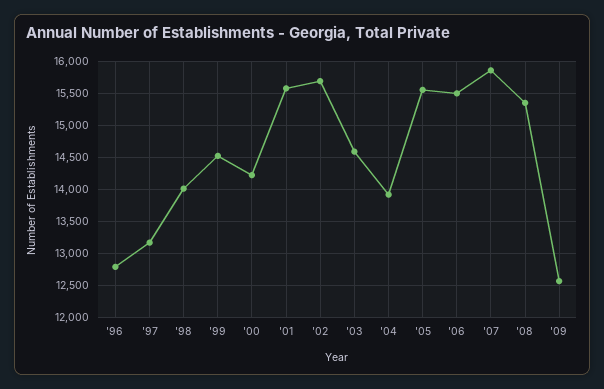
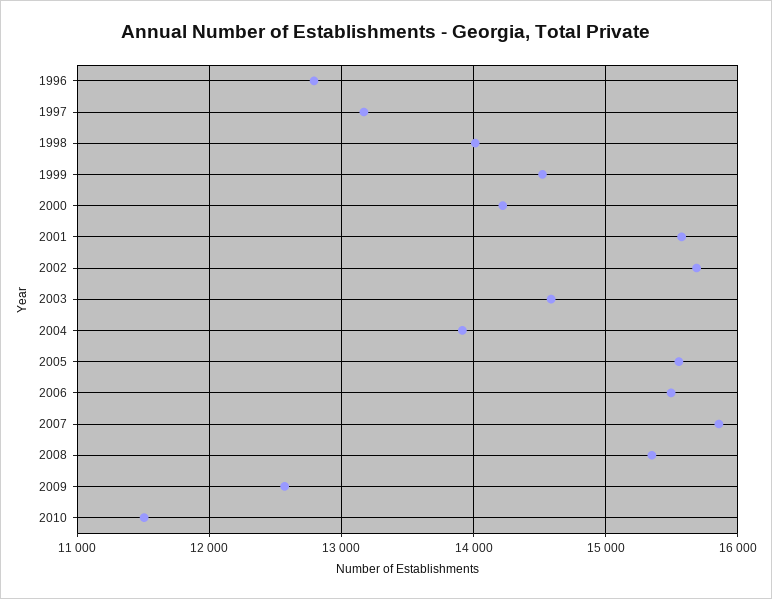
2010: none -> 11500

